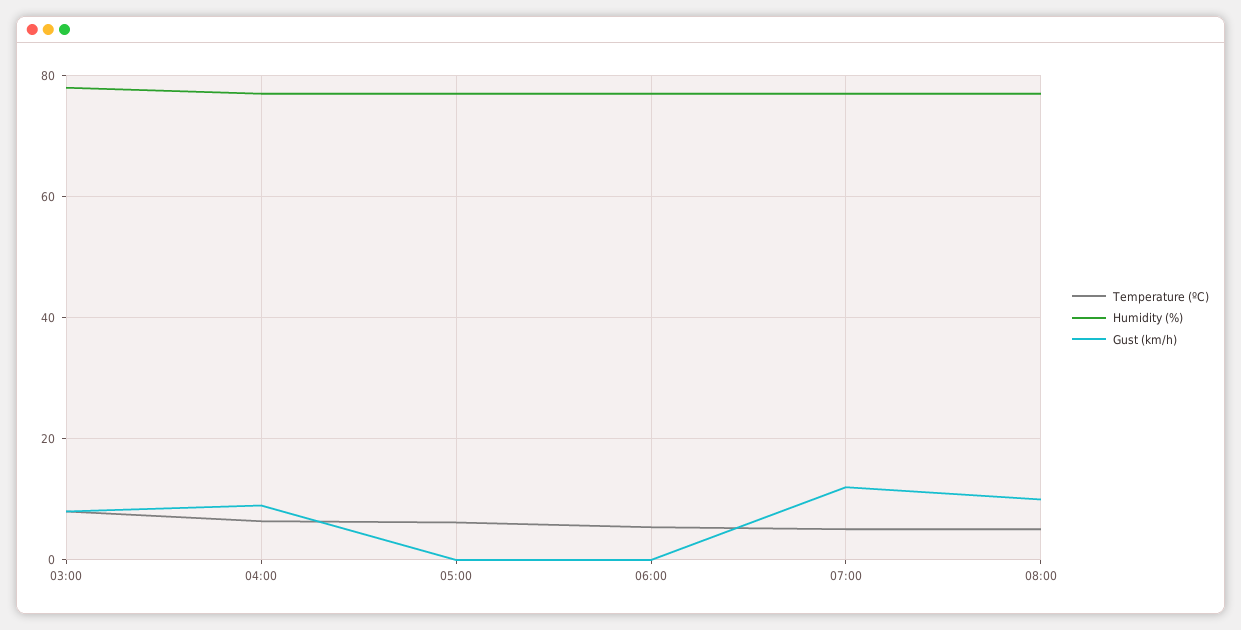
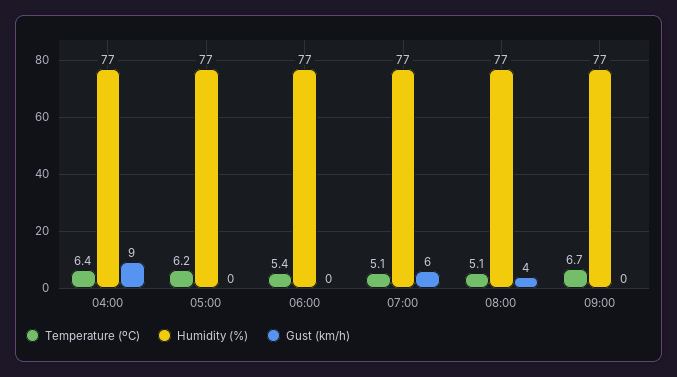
Temperature (ºC), 03:00: 8 -> none
Humidity (%), 03:00: 78 -> none
Gust (km/h), 03:00: 8 -> none
Gust (km/h), 07:00: 12 -> 6
Gust (km/h), 08:00: 10 -> 4
Temperature (ºC), 09:00: none -> 6.7
Humidity (%), 09:00: none -> 77
Gust (km/h), 09:00: none -> 0

